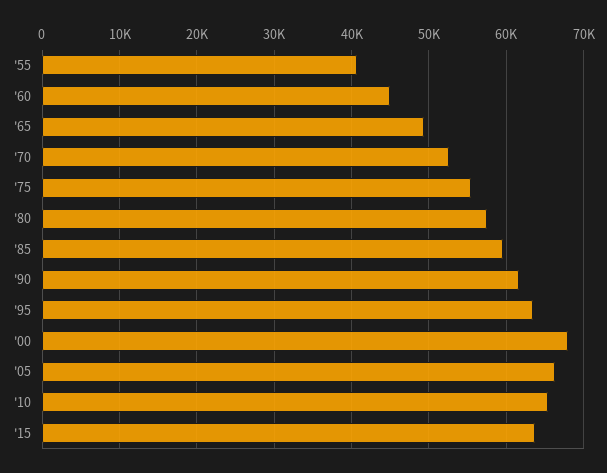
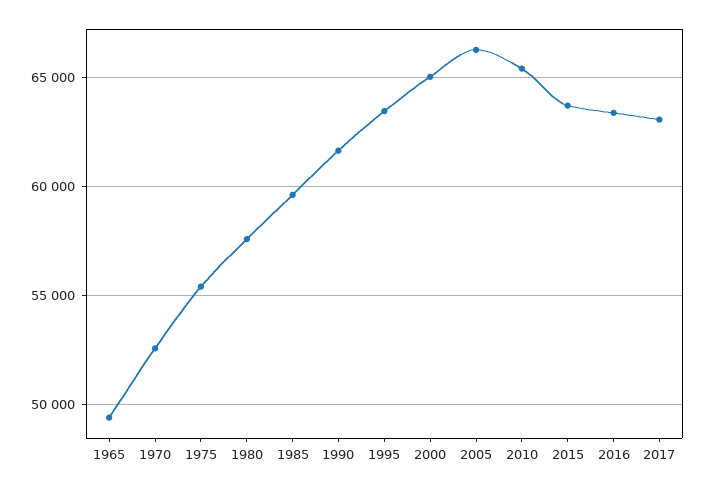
'55: 41000 -> none
'60: 45000 -> none
'00: 68000 -> 65000
2016: none -> 63500
2017: none -> 63000

